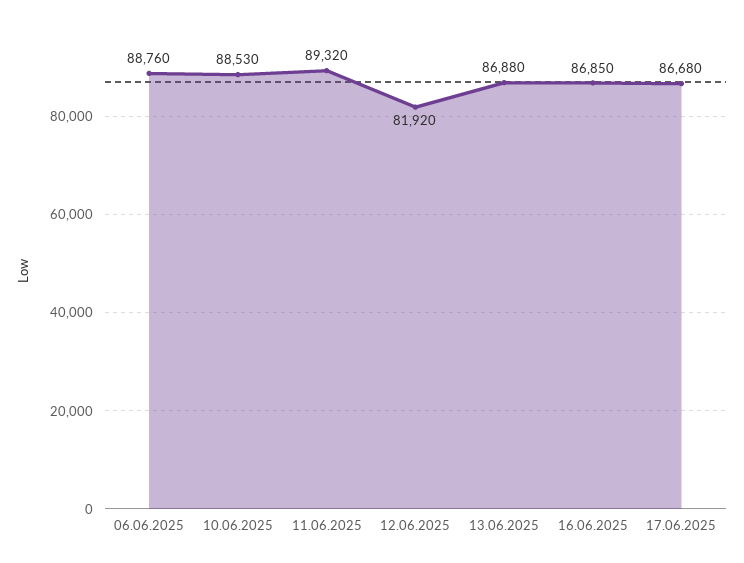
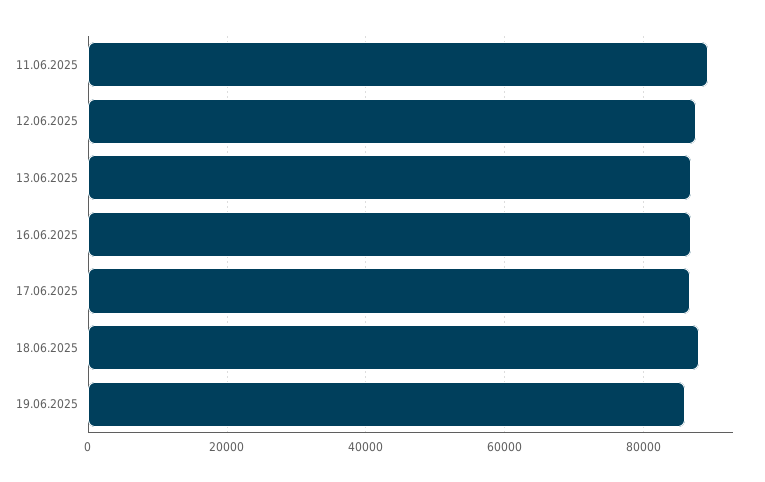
06.06.2025: 88760 -> none
10.06.2025: 88530 -> none
12.06.2025: 81920 -> 88000
18.06.2025: none -> 88000
19.06.2025: none -> 86000

